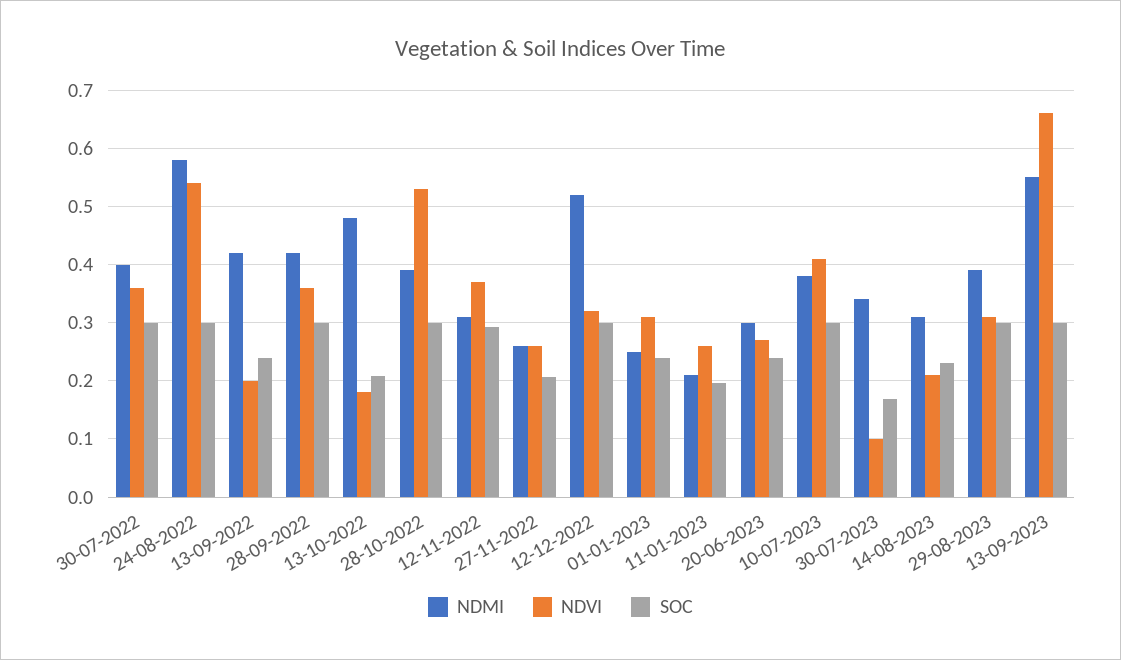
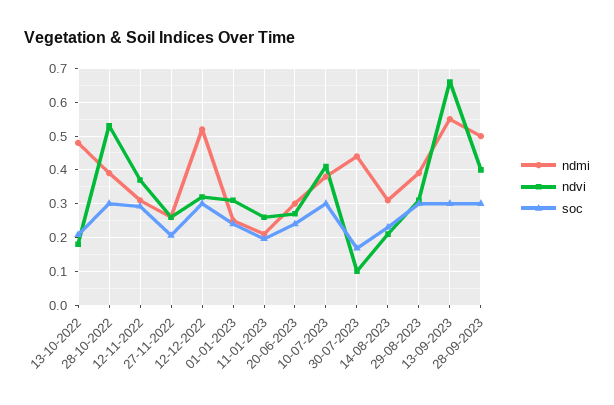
NDMI, 30-07-2022: 0.4 -> none
NDVI, 30-07-2022: 0.36 -> none
SOC, 30-07-2022: 0.3 -> none
NDMI, 24-08-2022: 0.58 -> none
NDVI, 24-08-2022: 0.54 -> none
SOC, 24-08-2022: 0.3 -> none
NDMI, 13-09-2022: 0.42 -> none
NDVI, 13-09-2022: 0.2 -> none
SOC, 13-09-2022: 0.24 -> none
NDMI, 28-09-2022: 0.42 -> none
NDVI, 28-09-2022: 0.36 -> none
SOC, 28-09-2022: 0.3 -> none
NDMI, 30-07-2023: 0.34 -> 0.44
NDMI, 28-09-2023: none -> 0.5
NDVI, 28-09-2023: none -> 0.4
SOC, 28-09-2023: none -> 0.3

